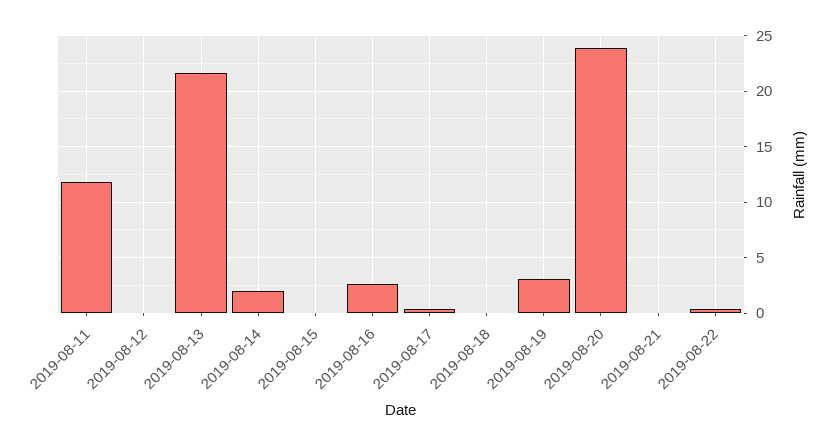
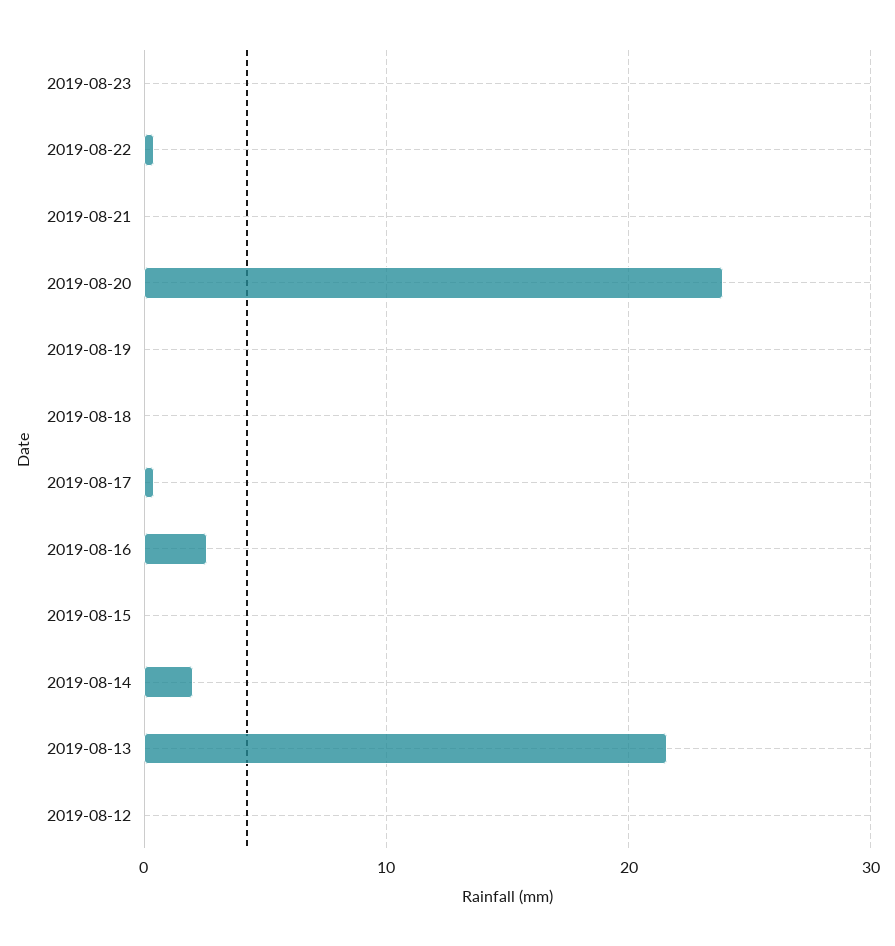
2019-08-11: 12 -> none
2019-08-19: 3 -> 0
2019-08-23: none -> 0

